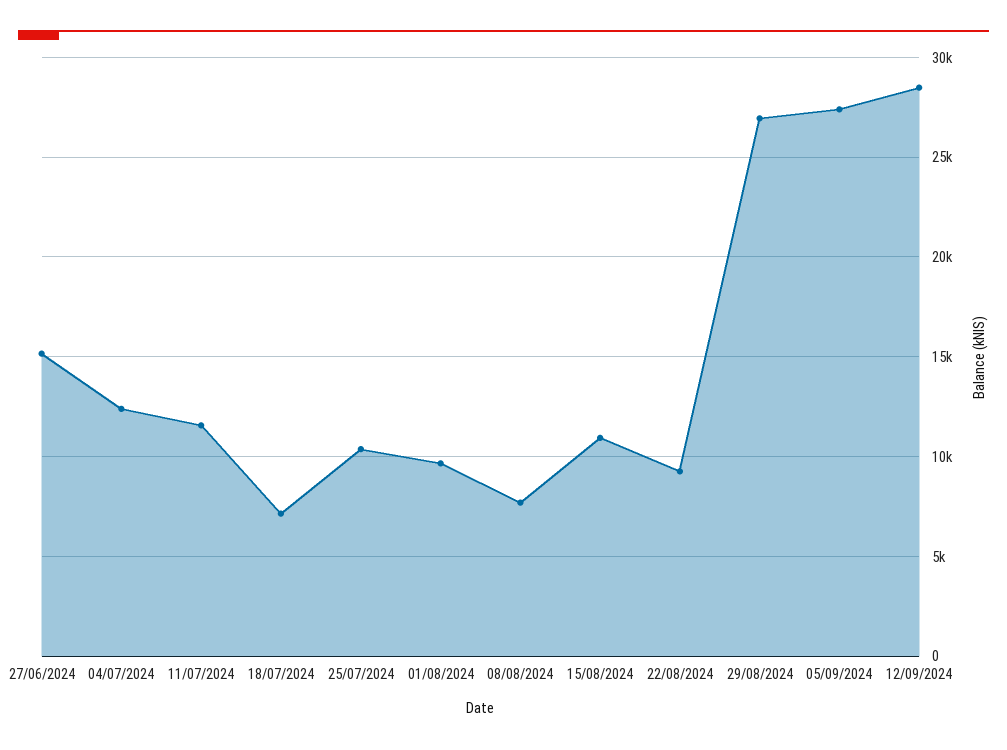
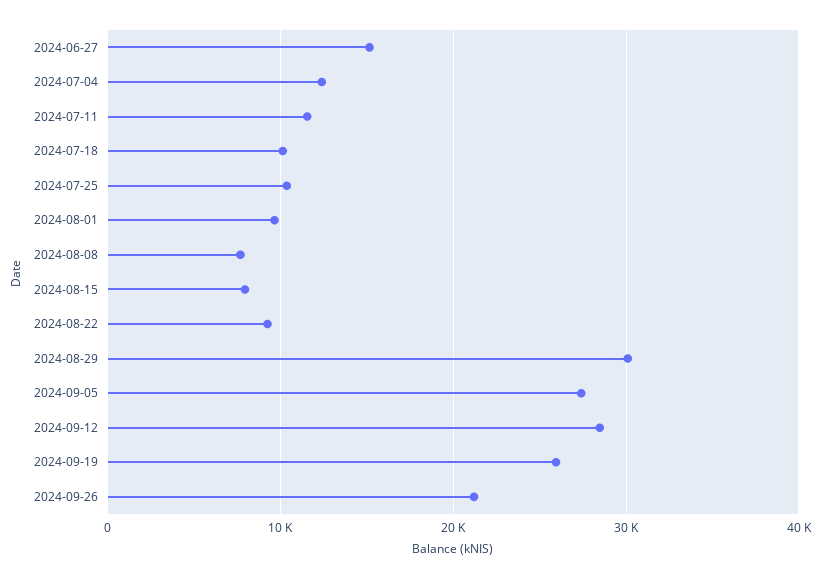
18/07/2024: 7000 -> 10000
15/08/2024: 11000 -> 8000
29/08/2024: 27000 -> 30000
2024-09-19: none -> 26000
2024-09-26: none -> 21000

